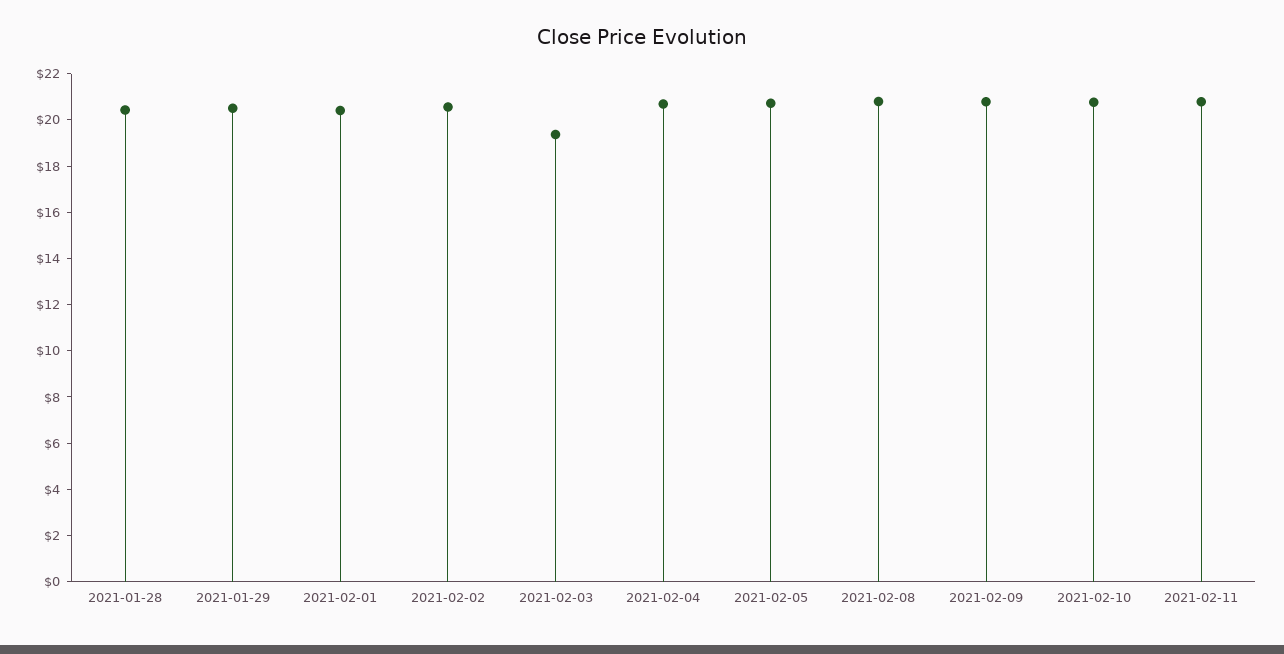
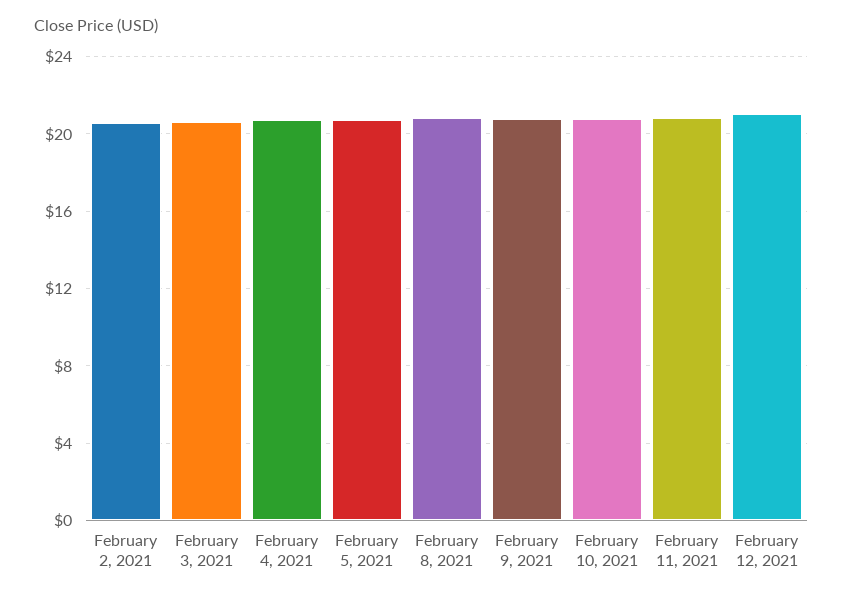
2021-01-28: 20.5 -> none
2021-01-29: 20.5 -> none
2021-02-01: 20.5 -> none
2021-02-03: 19.5 -> 20.5
February 12, 2021: none -> 21

